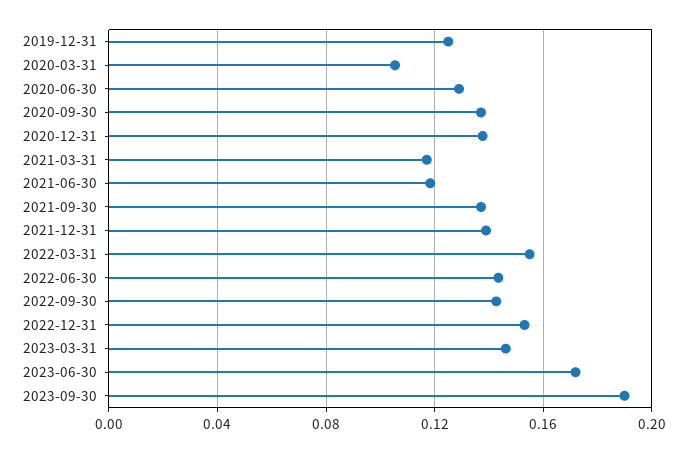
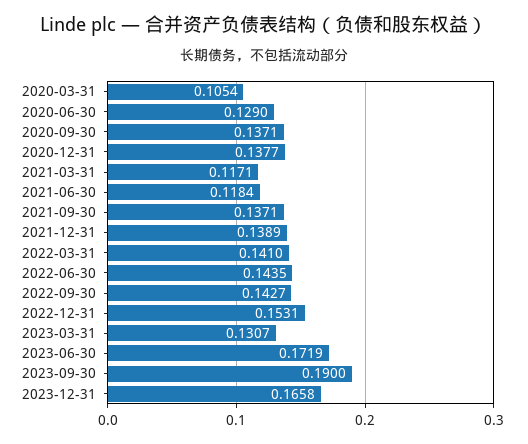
2019-12-31: 0.125 -> none
2022-03-31: 0.155 -> 0.141
2023-03-31: 0.145 -> 0.1307
2023-12-31: none -> 0.1658

